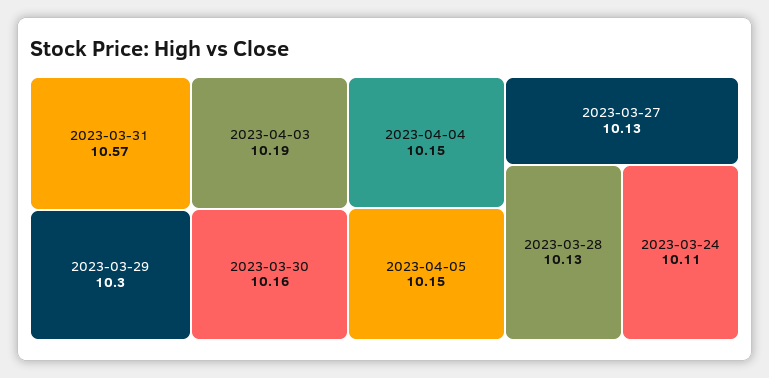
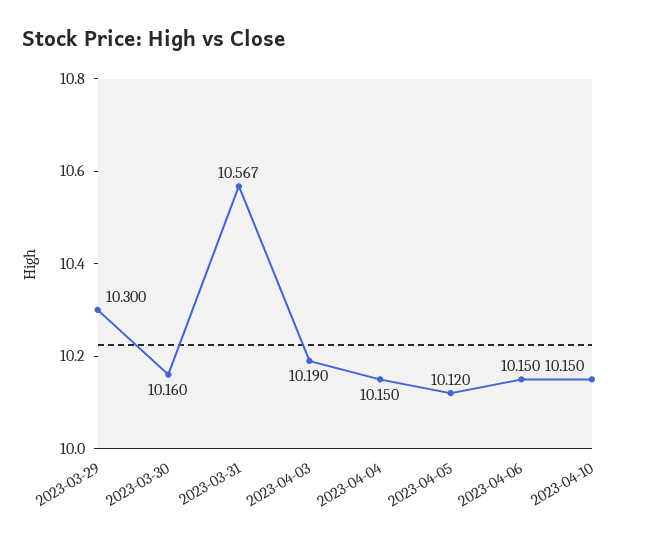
2023-04-05: 10.15 -> 10.12
2023-03-27: 10.13 -> none
2023-03-28: 10.13 -> none
2023-03-24: 10.11 -> none
2023-04-06: none -> 10.15
2023-04-10: none -> 10.15

